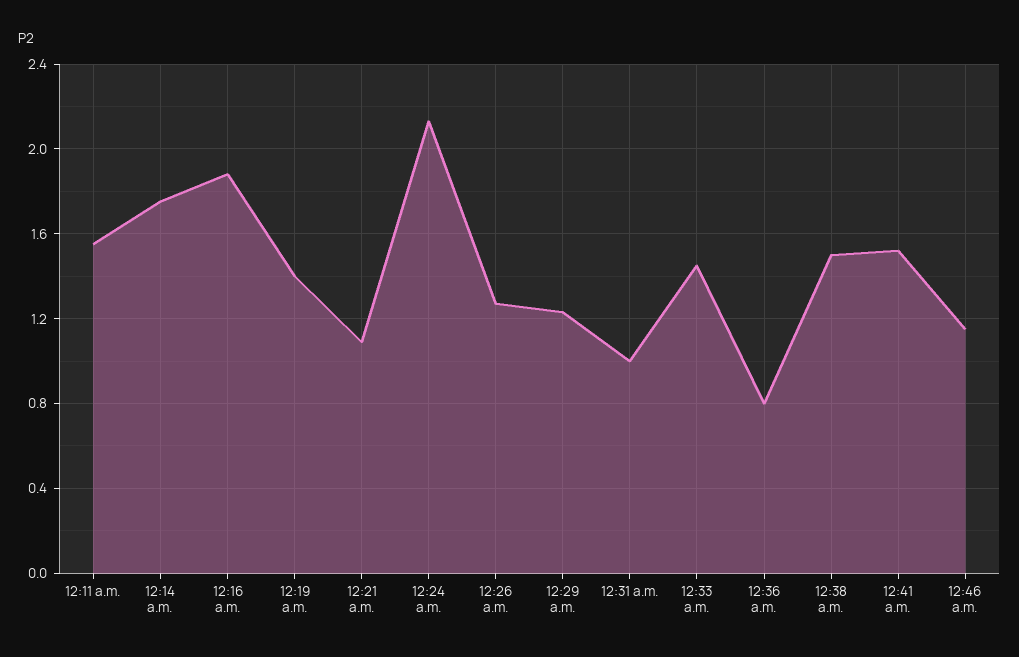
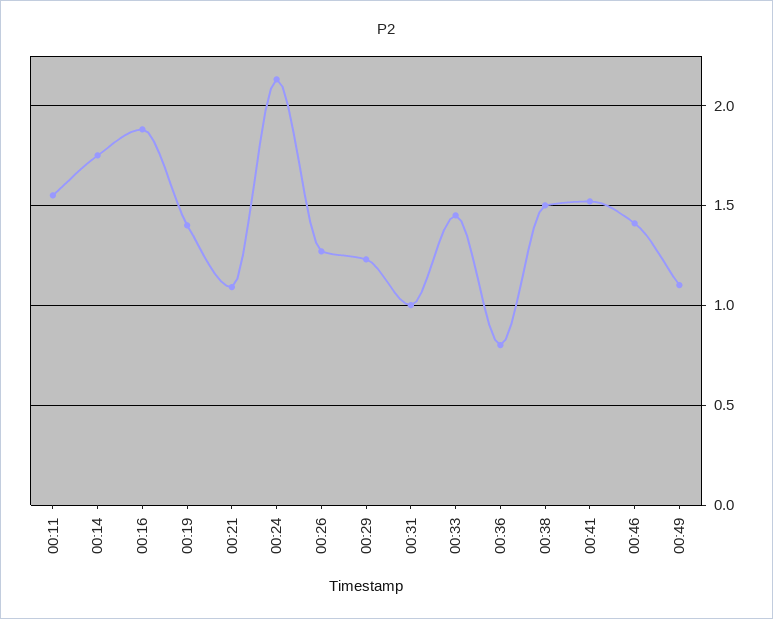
12:46 a.m.: 1.15 -> 1.4
00:49: none -> 1.1

